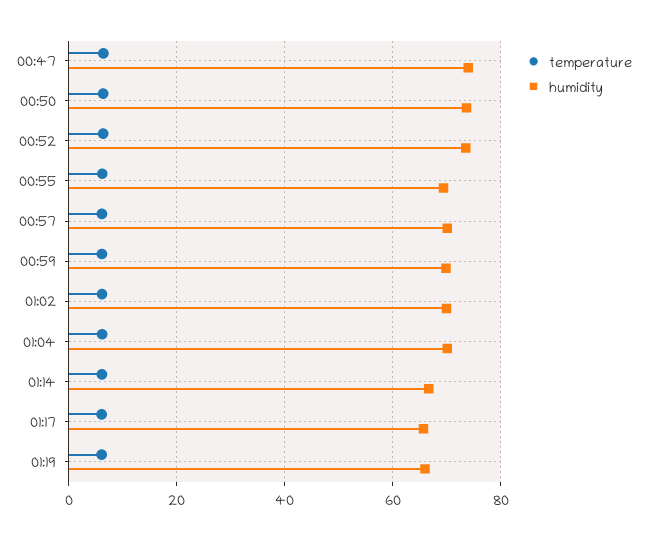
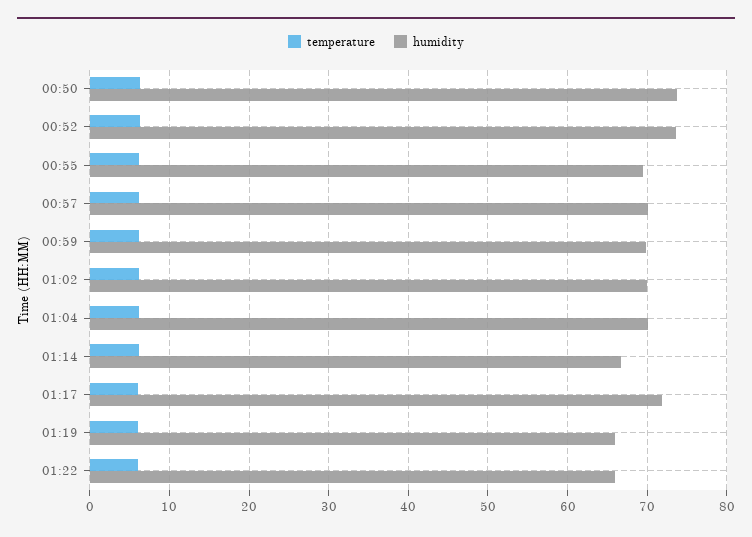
temperature, 00:47: 6 -> none
humidity, 00:47: 74 -> none
humidity, 01:17: 66 -> 72
temperature, 01:22: none -> 6
humidity, 01:22: none -> 66

